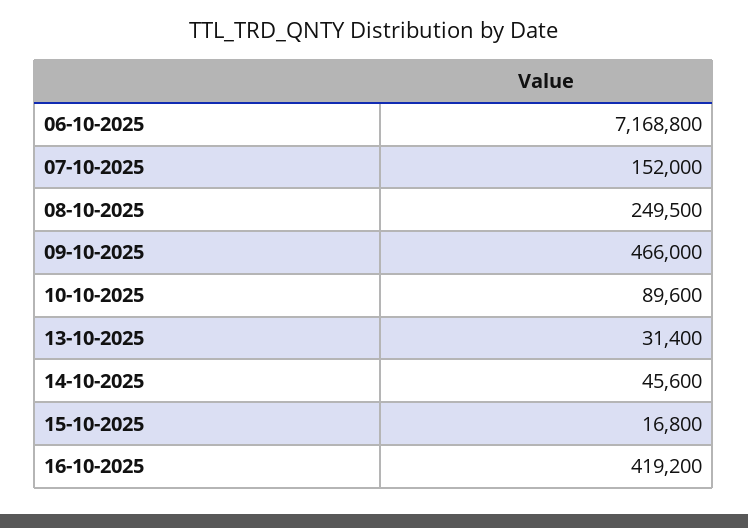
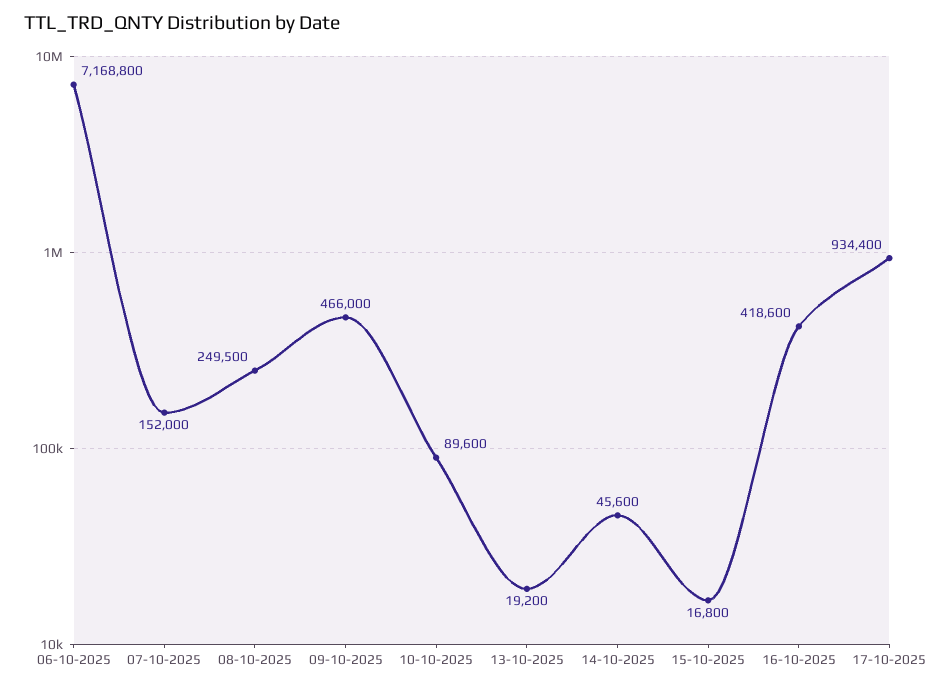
13-10-2025: 31400 -> 19200
16-10-2025: 419200 -> 418600
17-10-2025: none -> 934400

